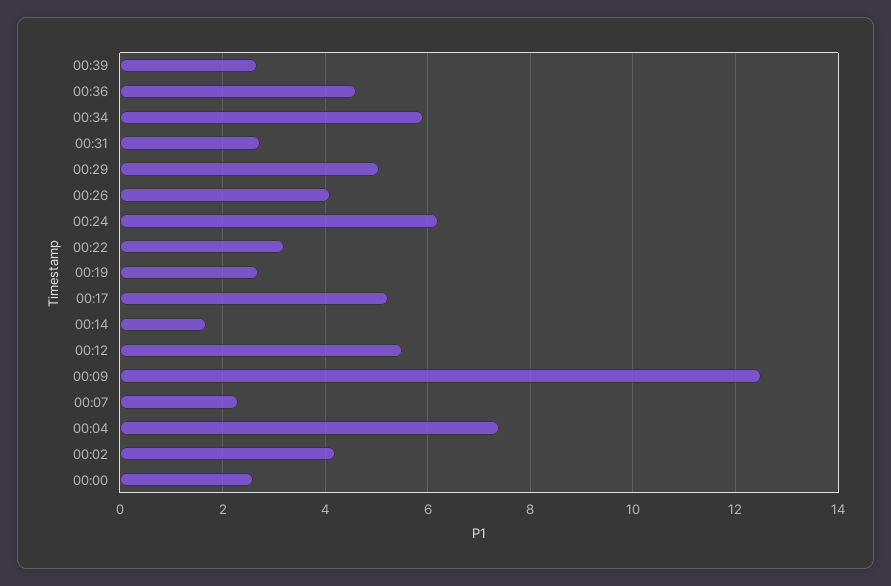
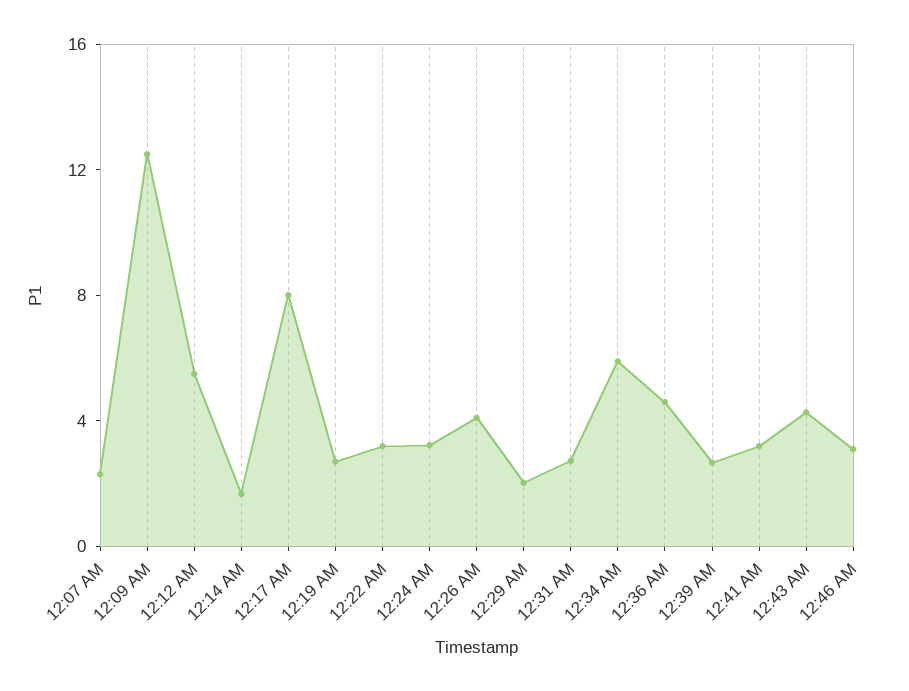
00:29: 5 -> 2
00:24: 6.2 -> 3
00:17: 5.2 -> 8
00:04: 7.4 -> none
00:02: 4.2 -> none
00:00: 2.6 -> none
12:41 AM: none -> 3
12:43 AM: none -> 4
12:46 AM: none -> 3

